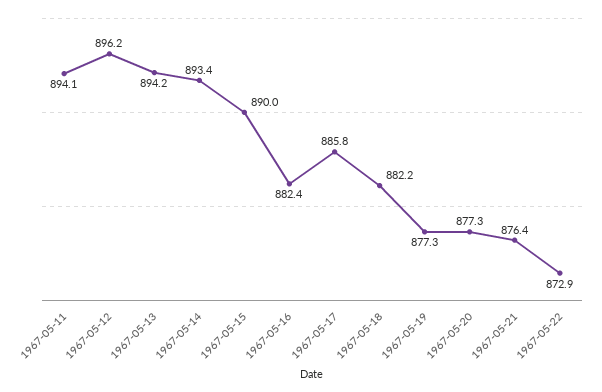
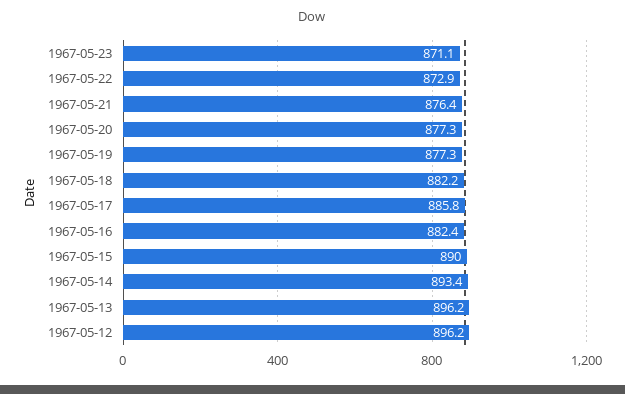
1967-05-11: 894.1 -> none
1967-05-13: 894.2 -> 896.2
1967-05-23: none -> 871.1

